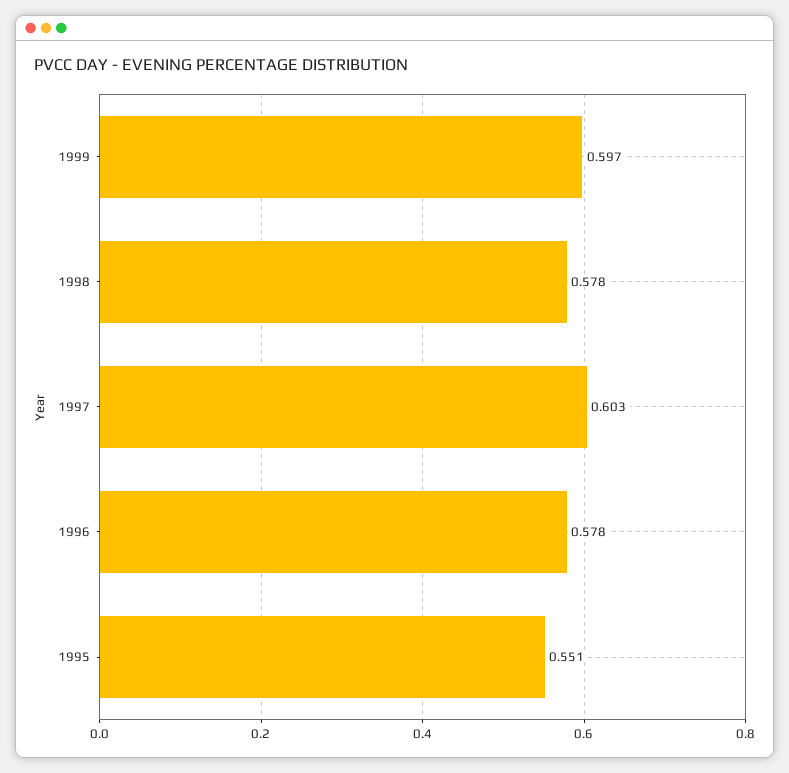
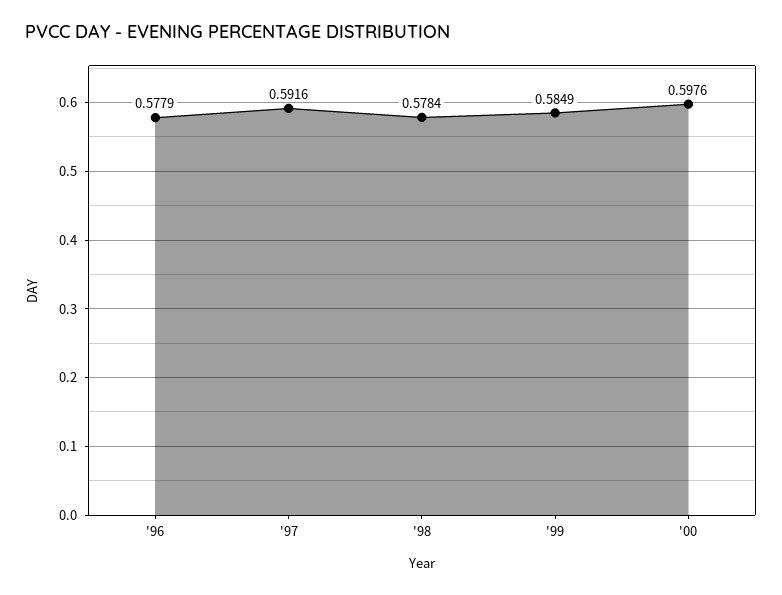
1999: 0.597 -> 0.5849
1997: 0.603 -> 0.5916
1995: 0.551 -> none
'00: none -> 0.5976

